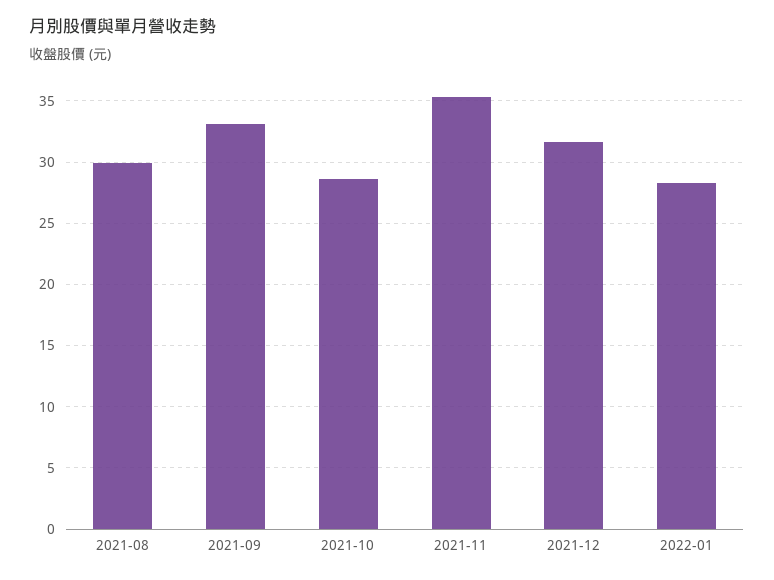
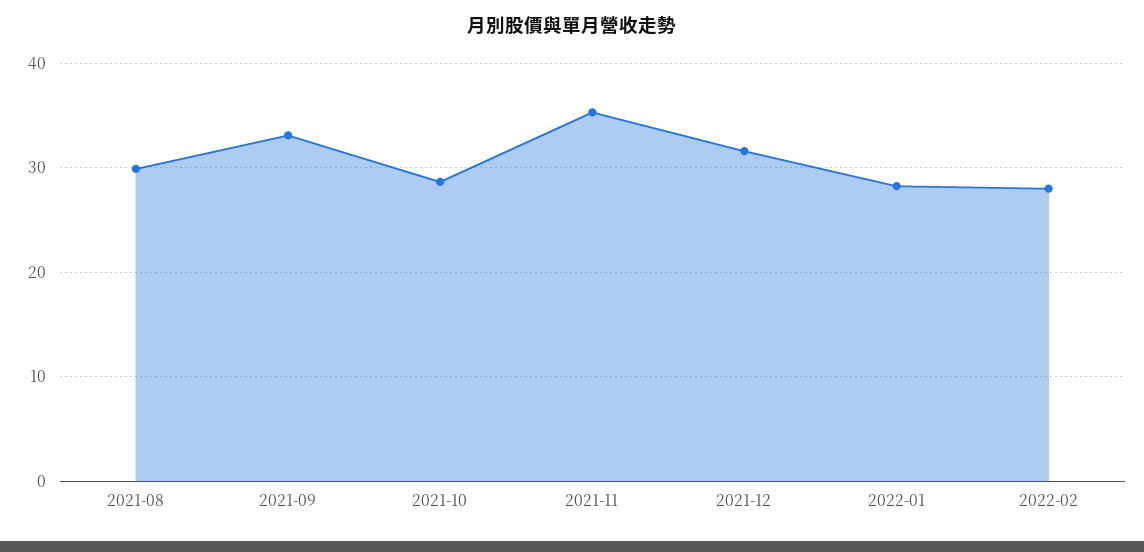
2022-02: none -> 28

